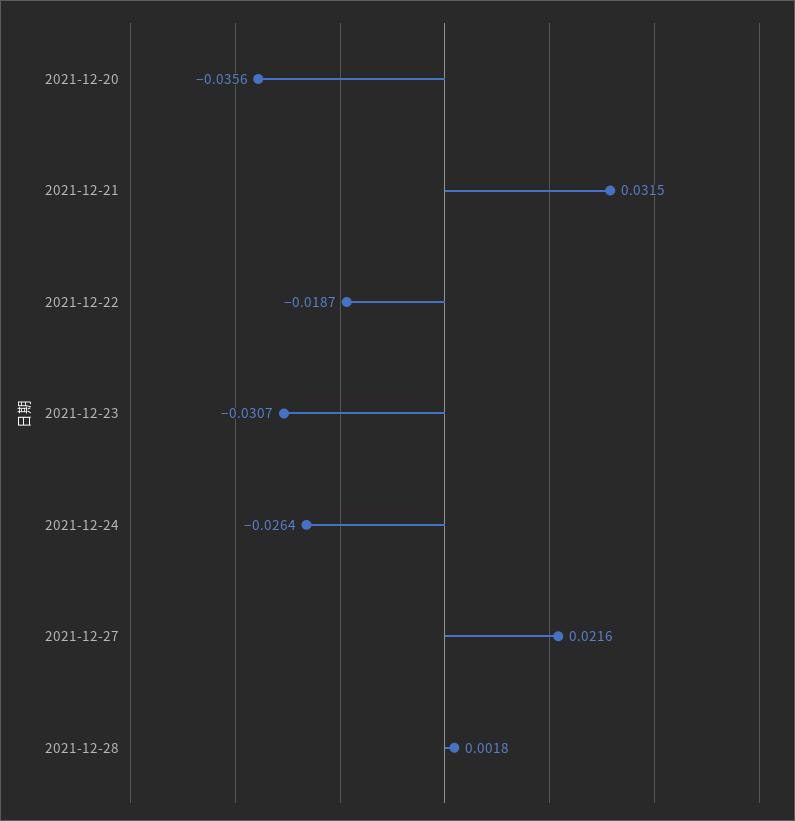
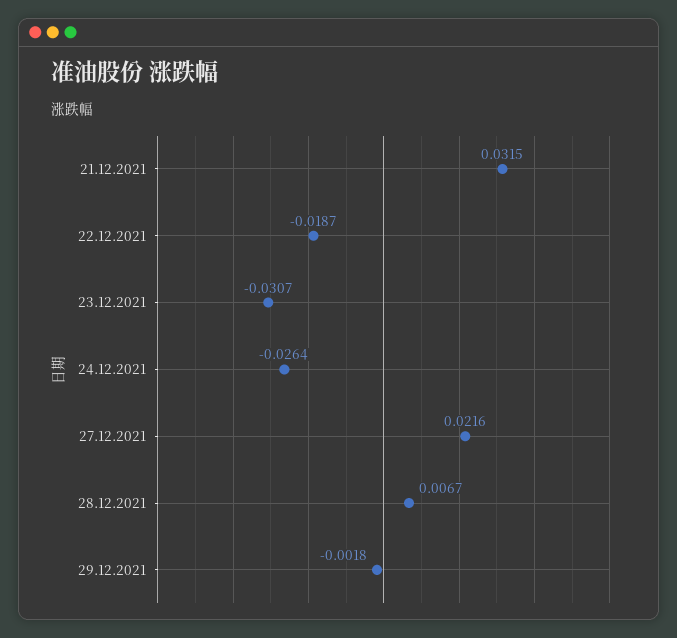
2021-12-20: -0.0356 -> none
2021-12-28: 0.0018 -> 0.0067
29.12.2021: none -> -0.0018

